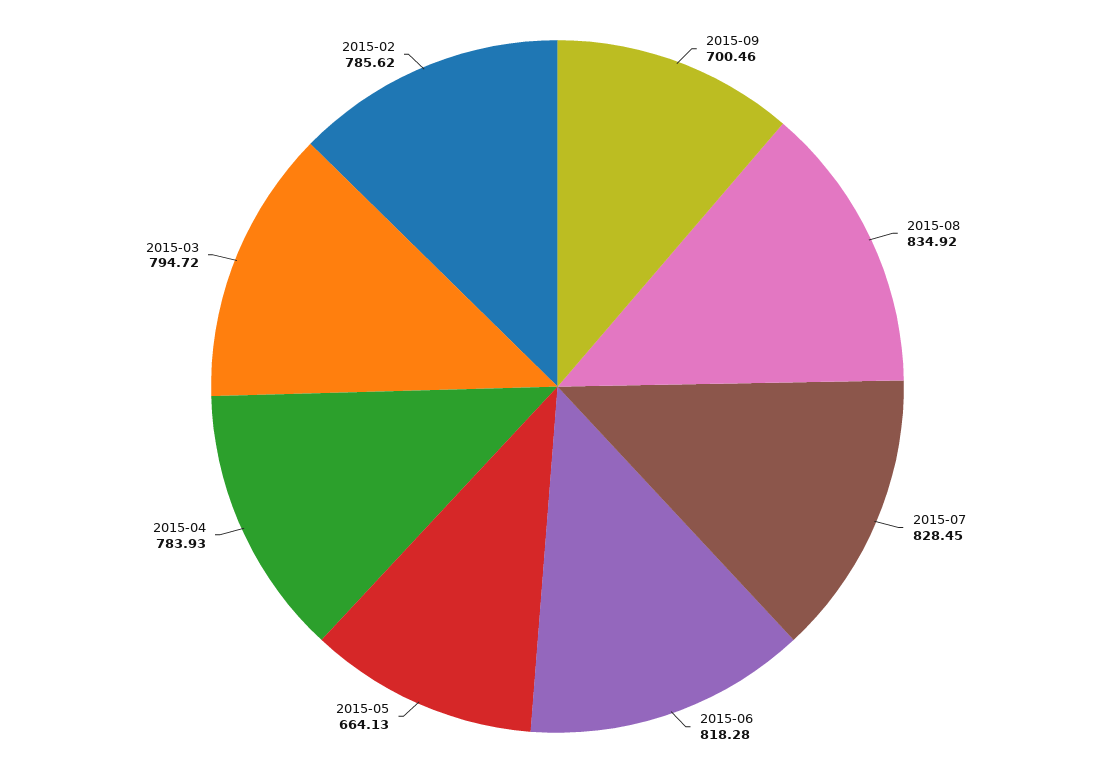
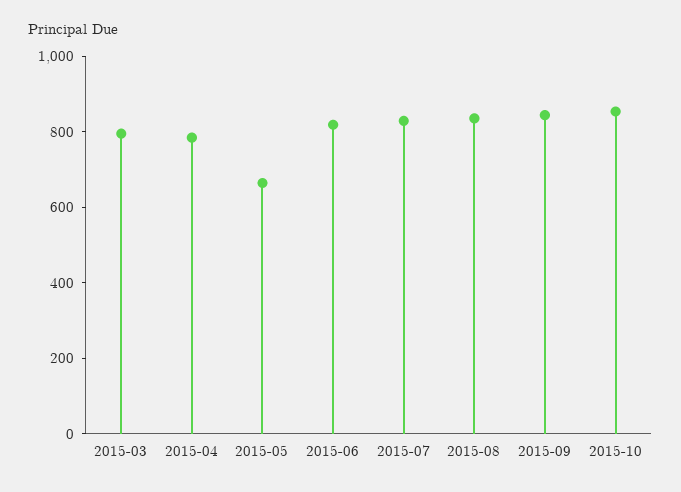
2015-09: 700.46 -> 850
2015-02: 785.62 -> none
2015-10: none -> 850

